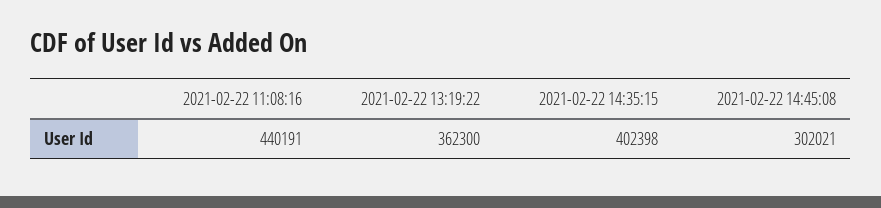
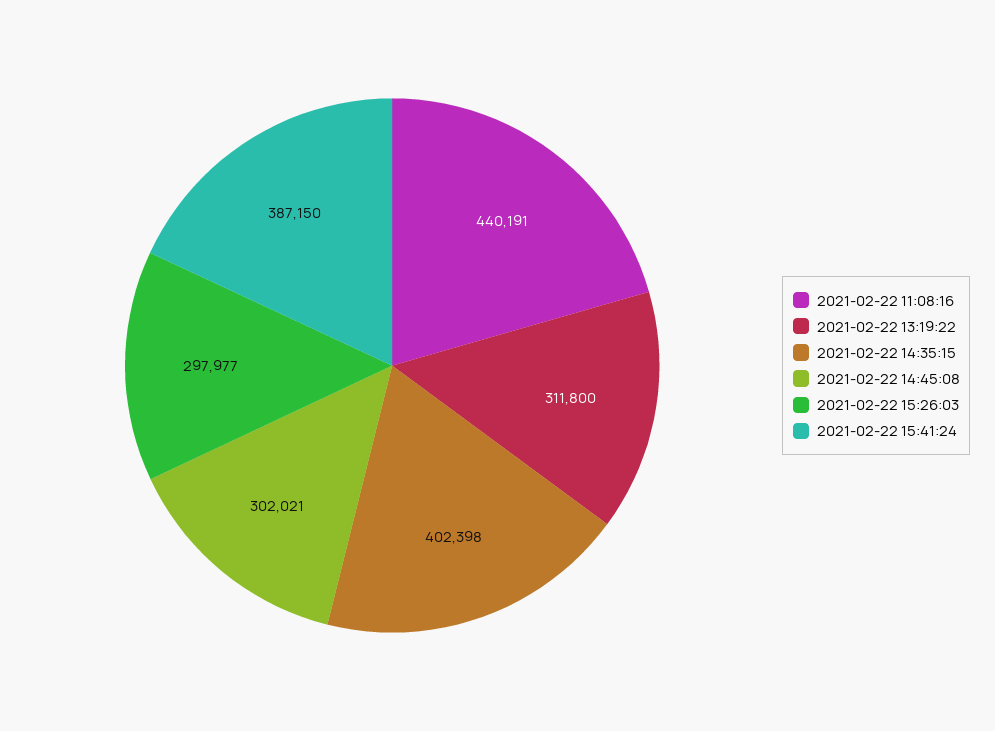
2021-02-22 13:19:22: 362300 -> 311800
2021-02-22 15:26:03: none -> 297977
2021-02-22 15:41:24: none -> 387150

